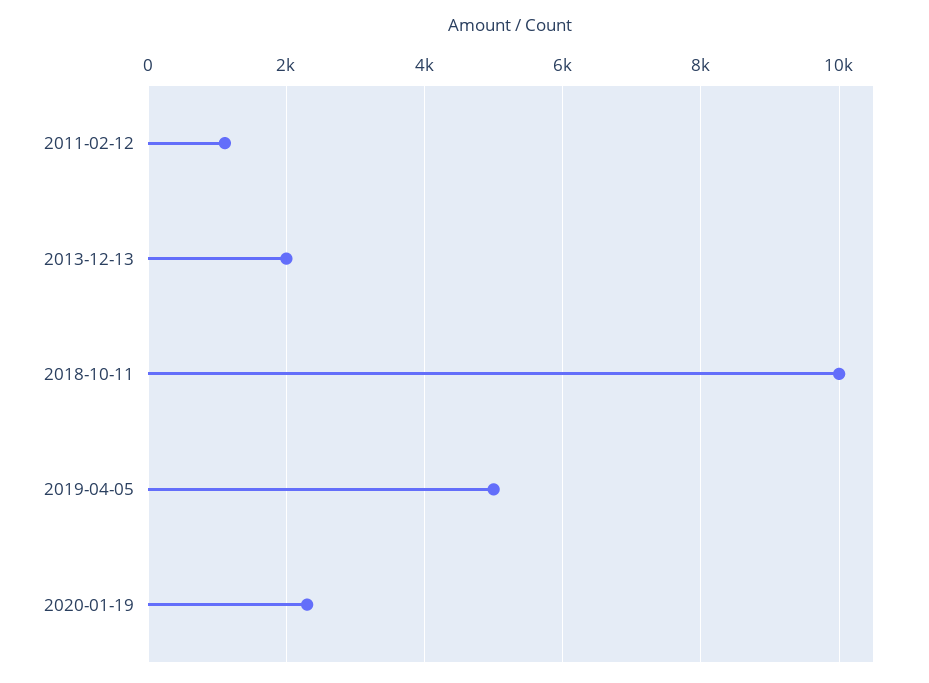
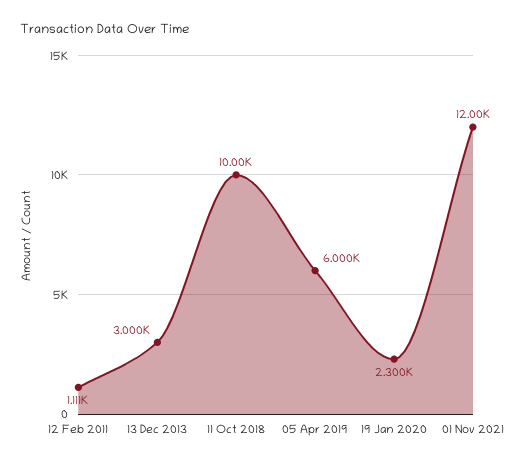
2013-12-13: 2000 -> 3000
2019-04-05: 5000 -> 6000
01 Nov 2021: none -> 12000

